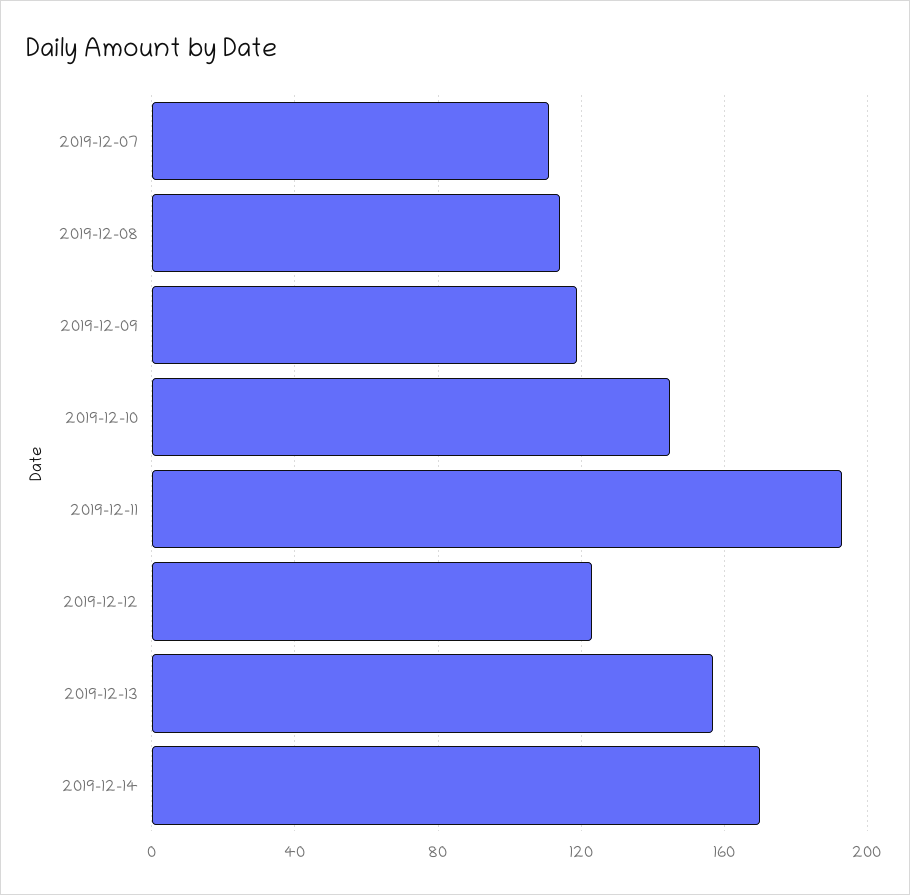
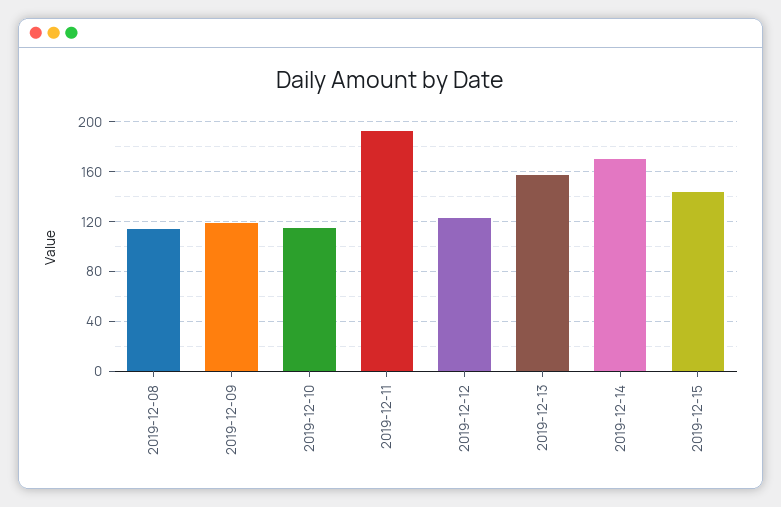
2019-12-07: 110 -> none
2019-12-10: 145 -> 115
2019-12-15: none -> 145

